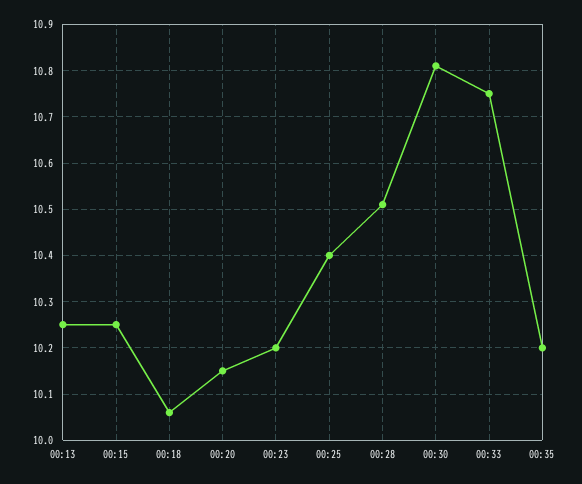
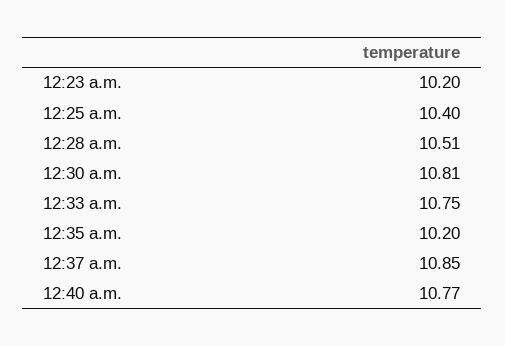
00:13: 10.25 -> none
00:15: 10.25 -> none
00:18: 10.05 -> none
00:20: 10.15 -> none
12:37 a.m.: none -> 10.85
12:40 a.m.: none -> 10.77

